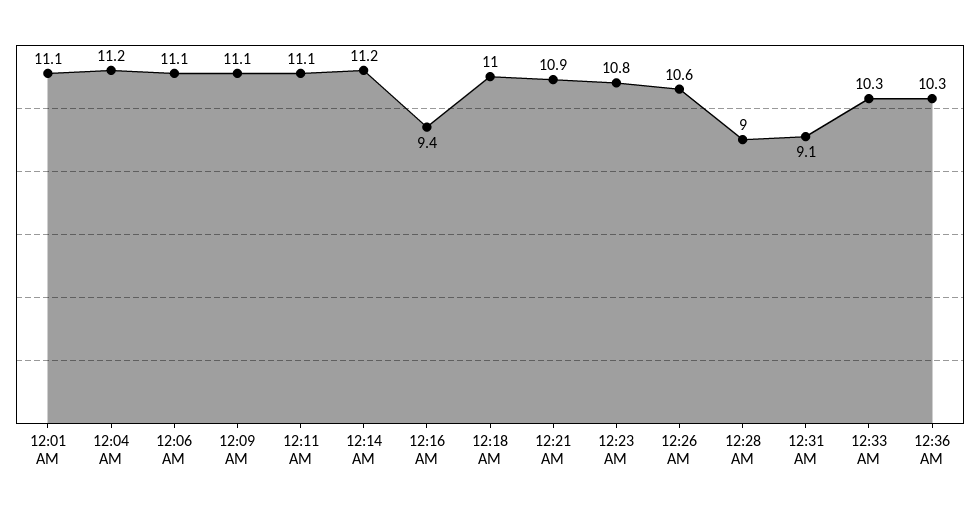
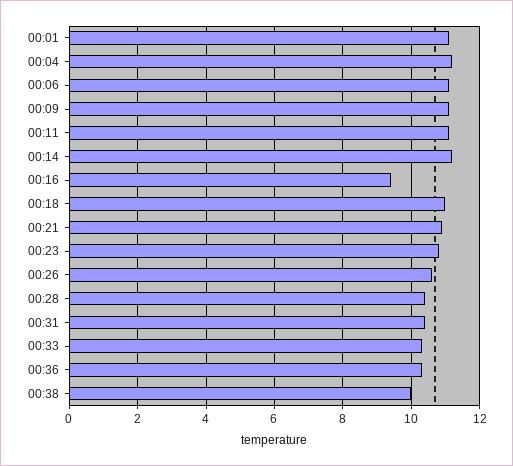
12:28 AM: 9 -> 10.5
12:31 AM: 9.1 -> 10.5
00:38: none -> 10

